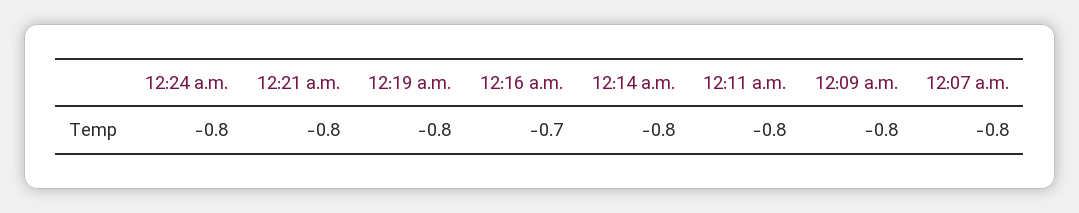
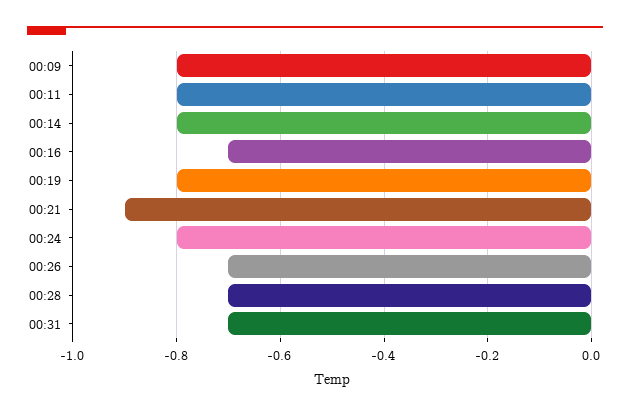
12:21 a.m.: -0.8 -> -0.9
12:07 a.m.: -0.8 -> none
00:26: none -> -0.7
00:28: none -> -0.7
00:31: none -> -0.7

